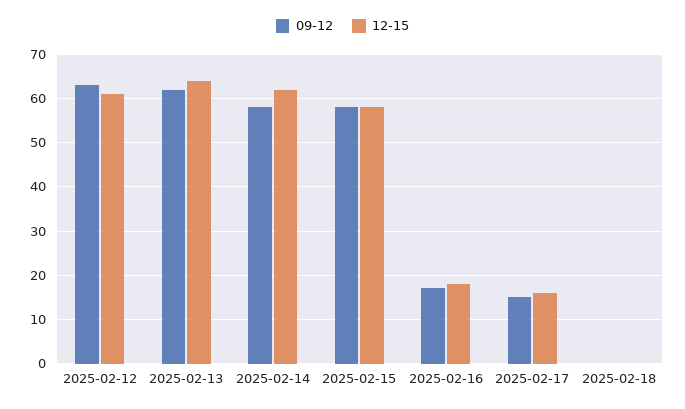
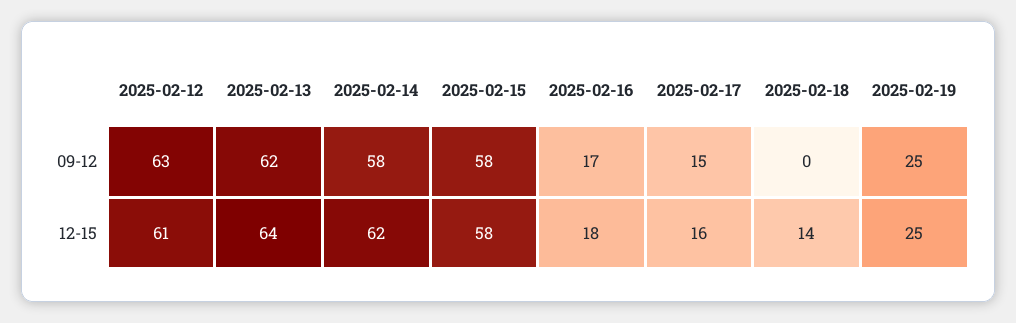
12-15, 2025-02-18: 0 -> 14
09-12, 2025-02-19: none -> 25
12-15, 2025-02-19: none -> 25

